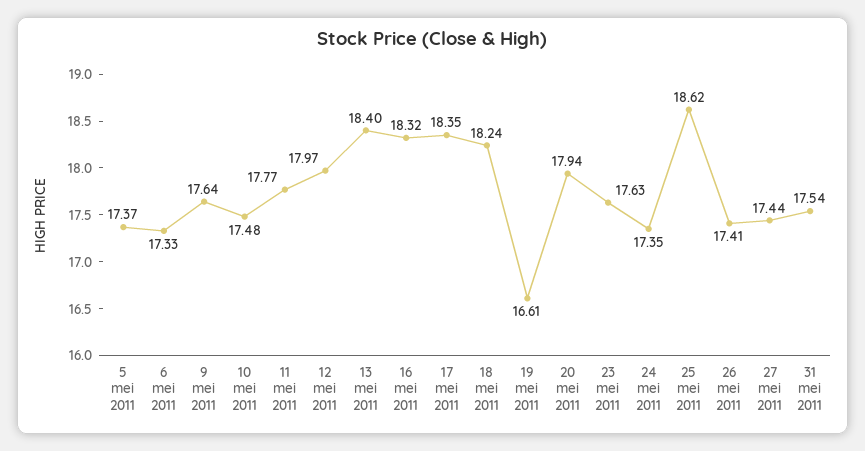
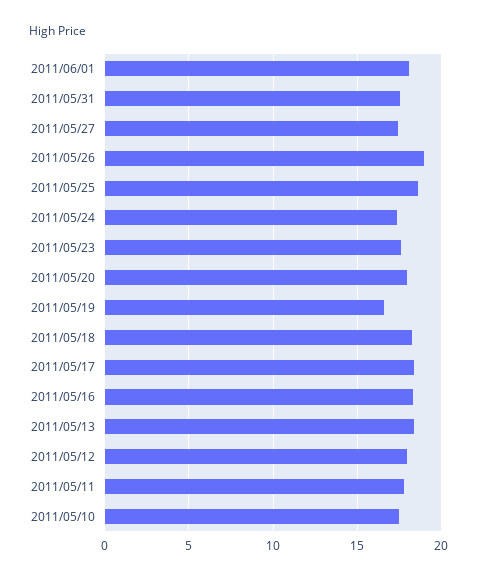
5 mei 2011: 17.37 -> none
6 mei 2011: 17.33 -> none
9 mei 2011: 17.64 -> none
26 mei 2011: 17.41 -> 19
2011/06/01: none -> 18

